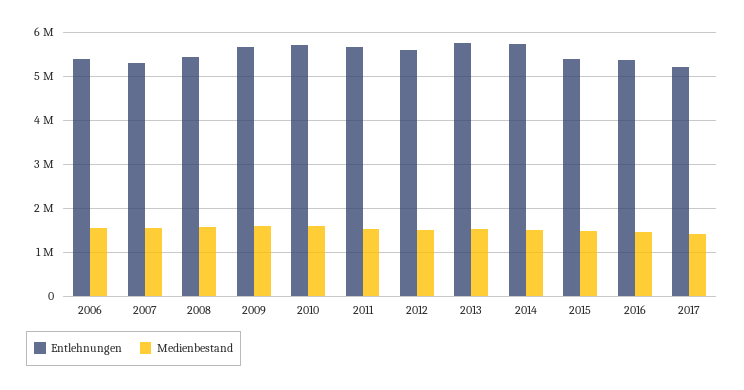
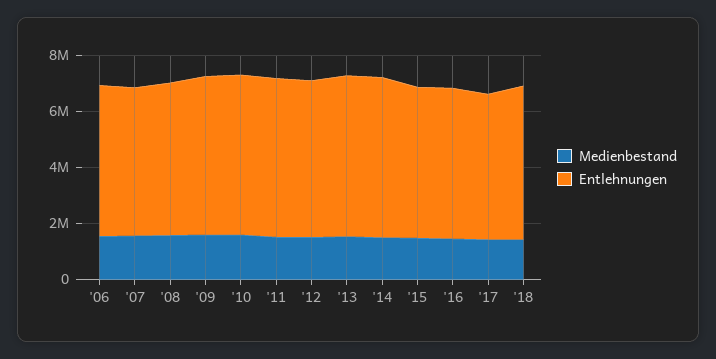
Medienbestand, '18: none -> 1500000
Entlehnungen, '18: none -> 5500000

